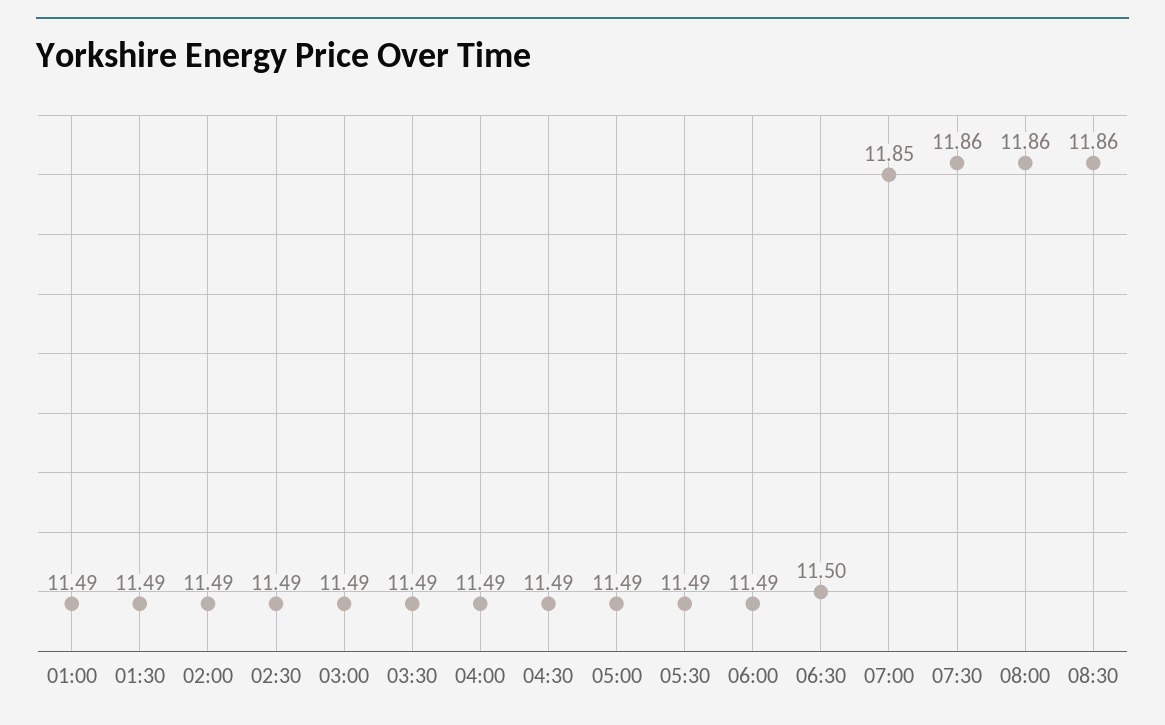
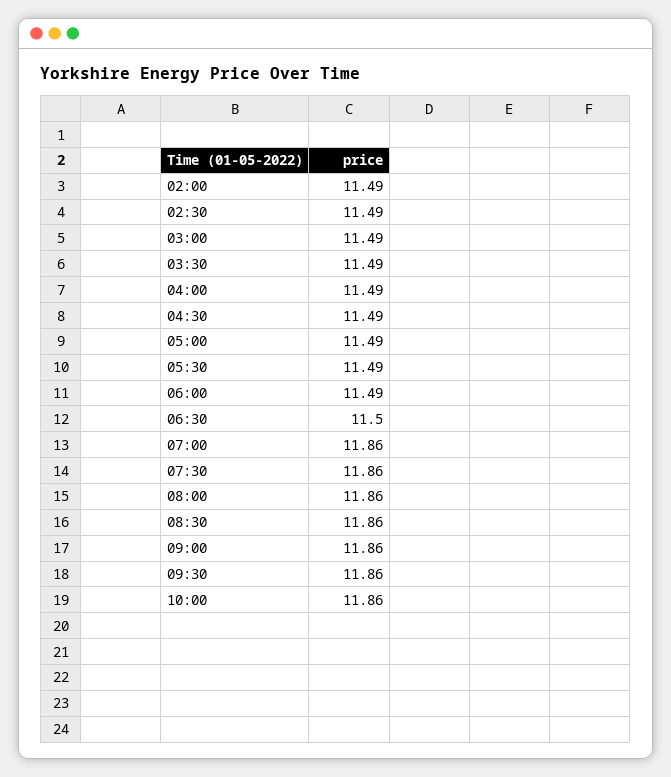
01:00: 11.49 -> none
01:30: 11.49 -> none
07:00: 11.85 -> 11.86
09:00: none -> 11.86
09:30: none -> 11.86
10:00: none -> 11.86

